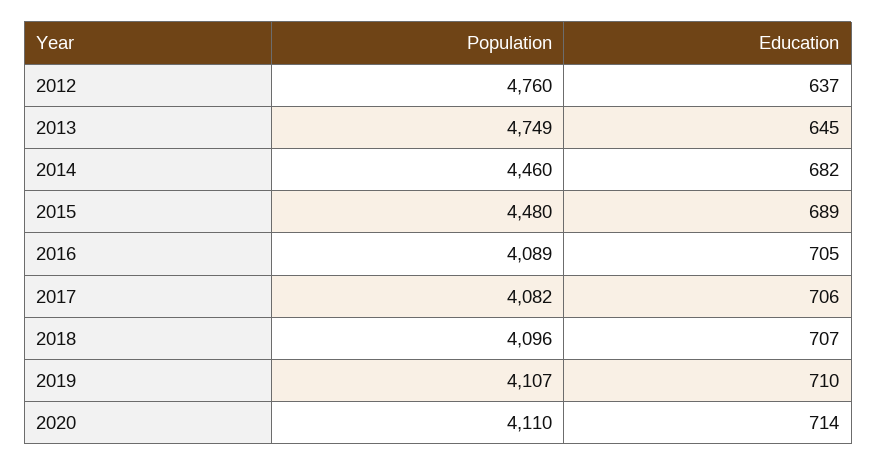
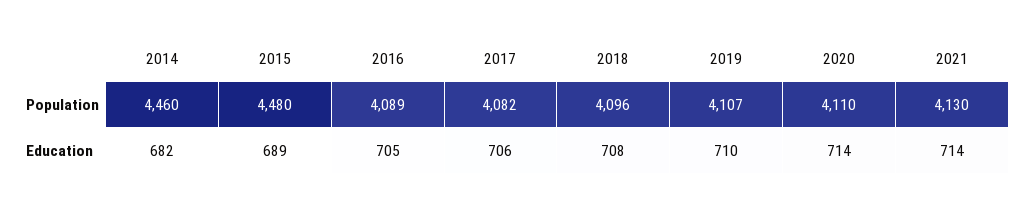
Population, 2012: 4760 -> none
Education, 2012: 637 -> none
Population, 2013: 4749 -> none
Education, 2013: 645 -> none
Education, 2018: 707 -> 708
Population, 2021: none -> 4130
Education, 2021: none -> 714

